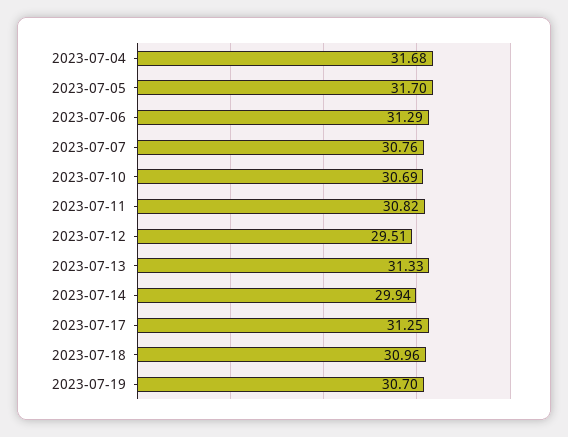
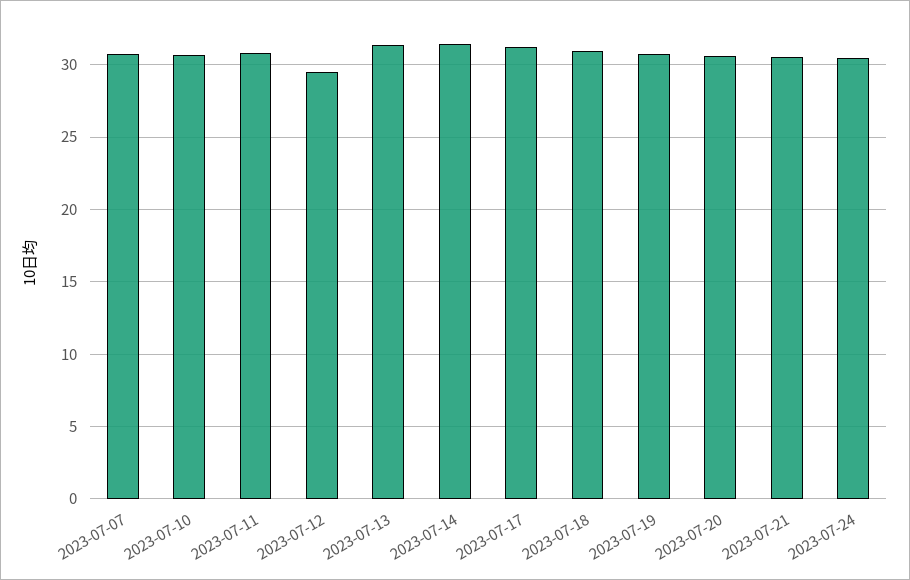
2023-07-04: 31.68 -> none
2023-07-05: 31.7 -> none
2023-07-06: 31.29 -> none
2023-07-14: 29.94 -> 31.5
2023-07-20: none -> 30.5
2023-07-21: none -> 30.5
2023-07-24: none -> 30.5

